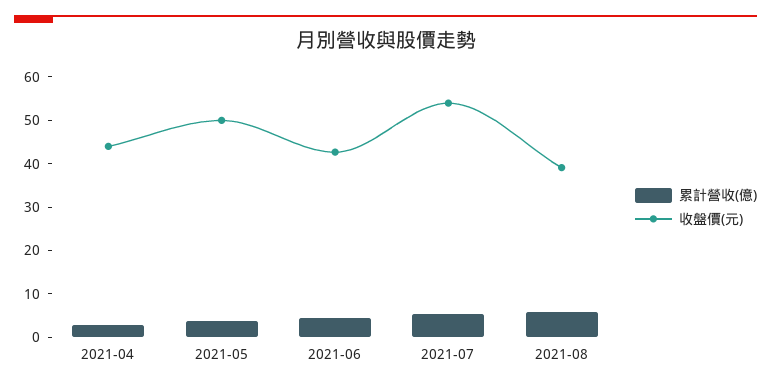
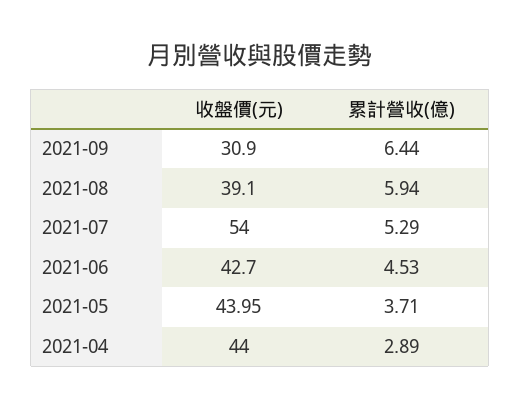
收盤價(元), 2021-05: 50 -> 43.95
收盤價(元), 2021-09: none -> 30.9
累計營收(億), 2021-09: none -> 6.44

